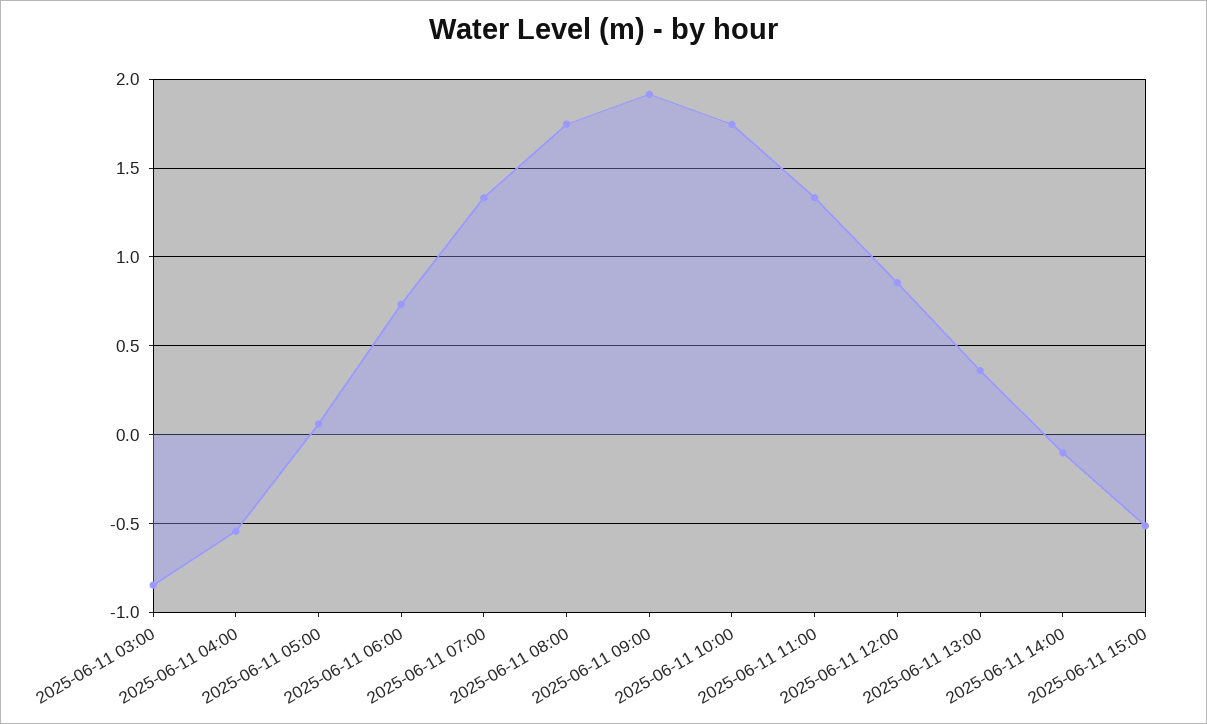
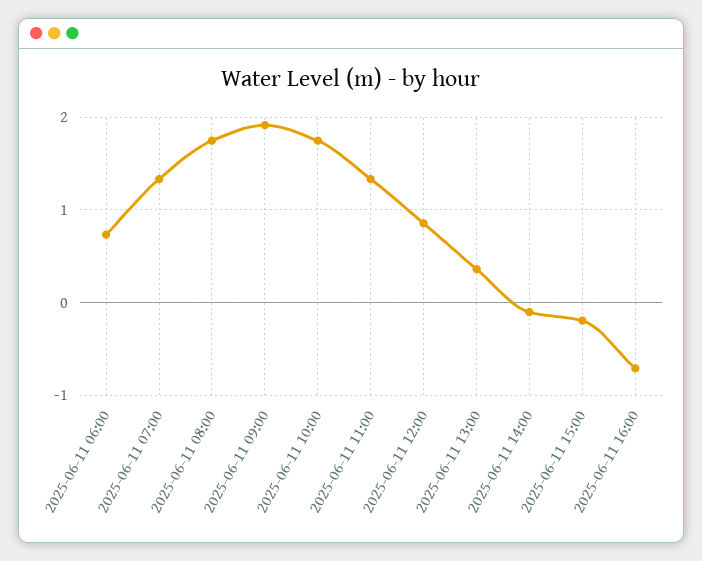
2025-06-11 03:00: -0.85 -> none
2025-06-11 04:00: -0.55 -> none
2025-06-11 05:00: 0.05 -> none
2025-06-11 15:00: -0.5 -> -0.2
2025-06-11 16:00: none -> -0.7

